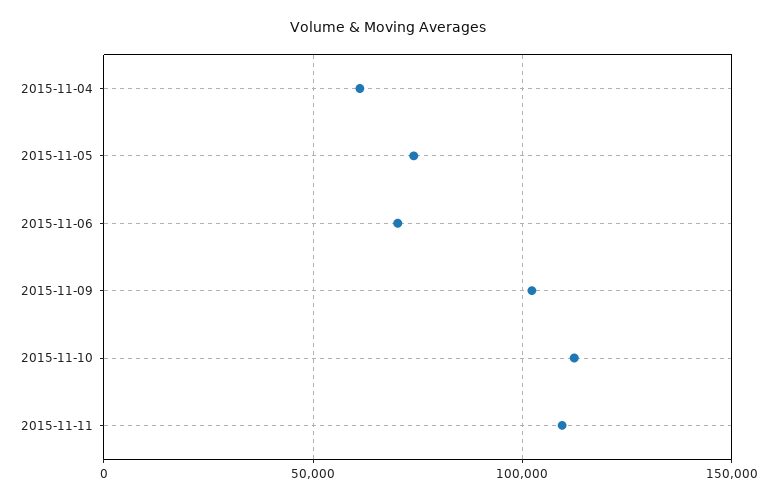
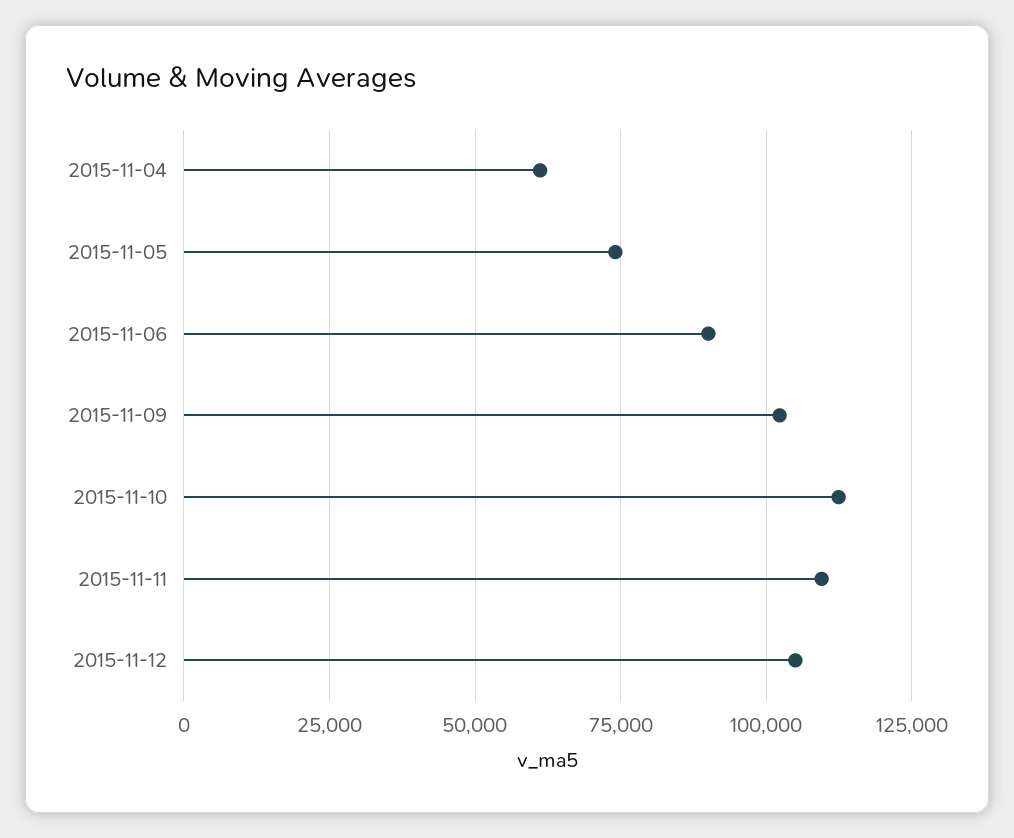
2015-11-06: 70000 -> 90000
2015-11-12: none -> 105000

